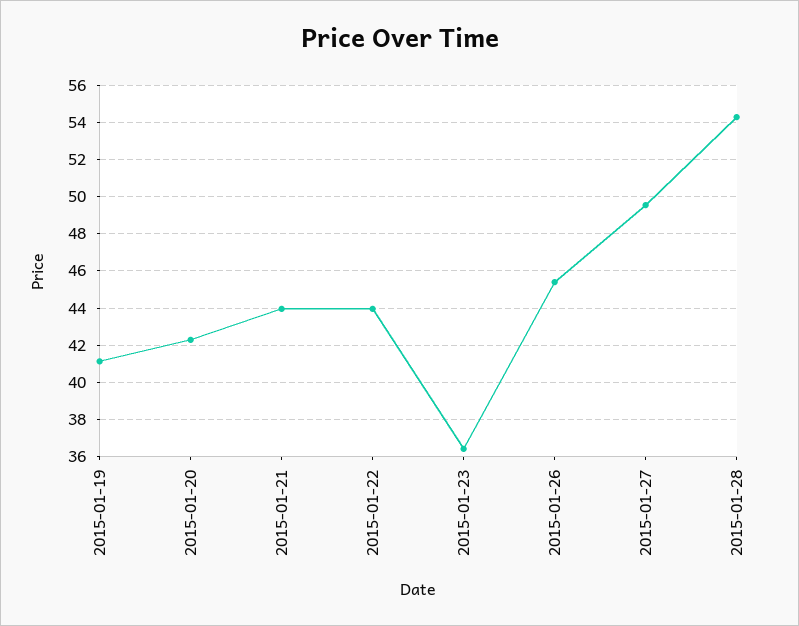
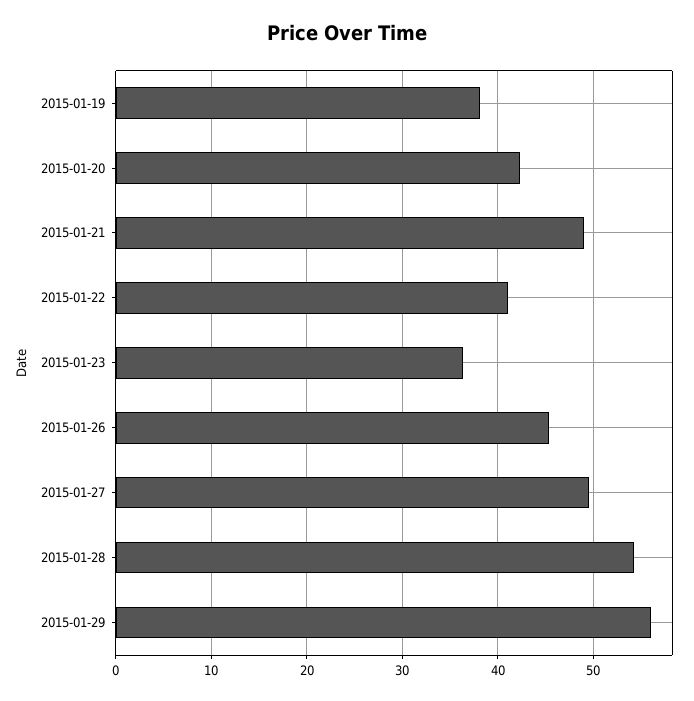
2015-01-19: 41 -> 38
2015-01-21: 44 -> 49
2015-01-22: 44 -> 41
2015-01-29: none -> 56

